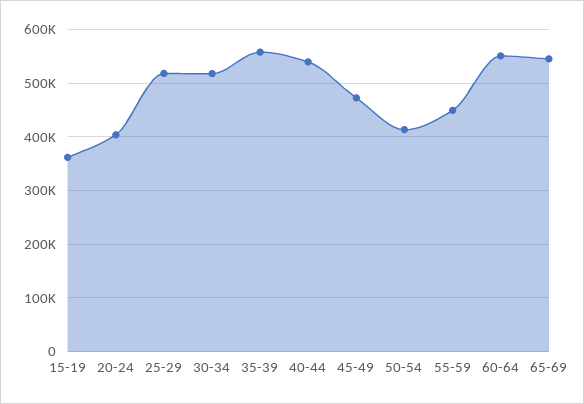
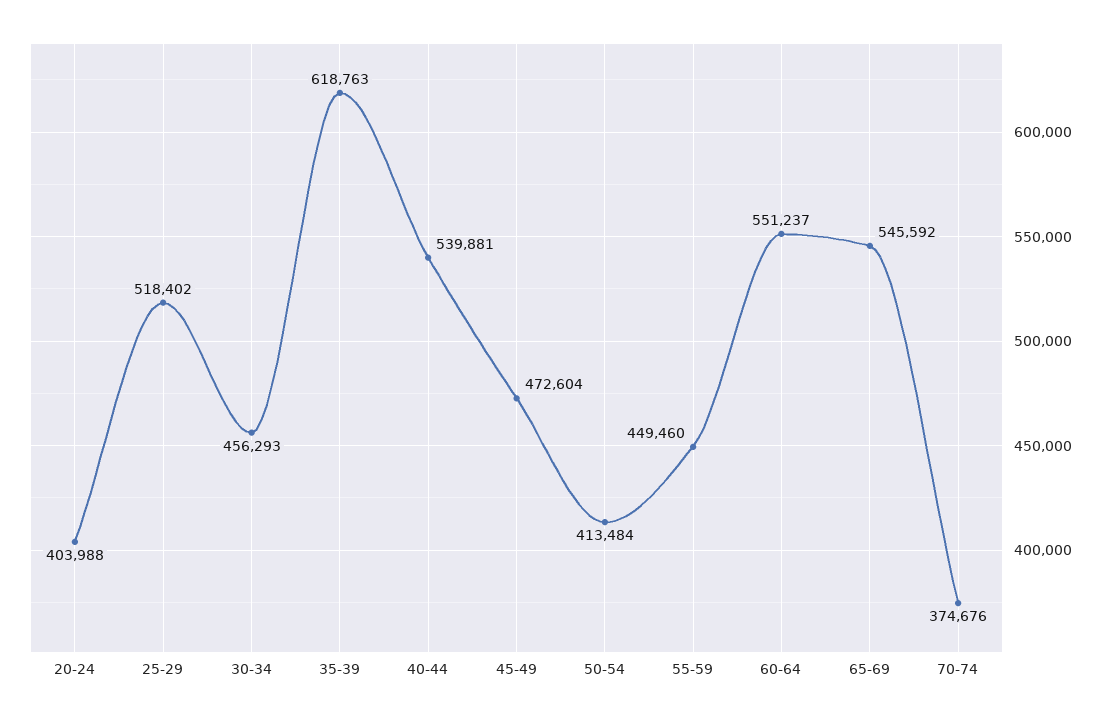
15-19: 360000 -> none
30-34: 520000 -> 456293
35-39: 560000 -> 618763
70-74: none -> 374676

